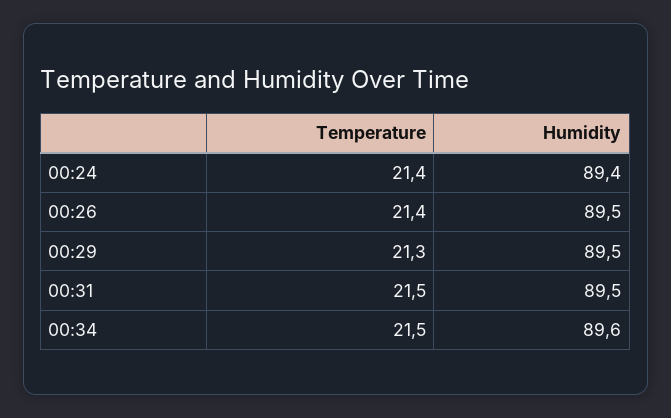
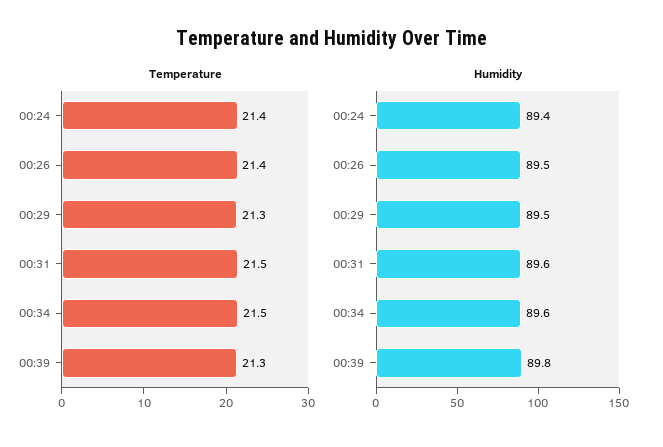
Humidity, 00:31: 89.5 -> 89.6
Temperature, 00:39: none -> 21.3
Humidity, 00:39: none -> 89.8

